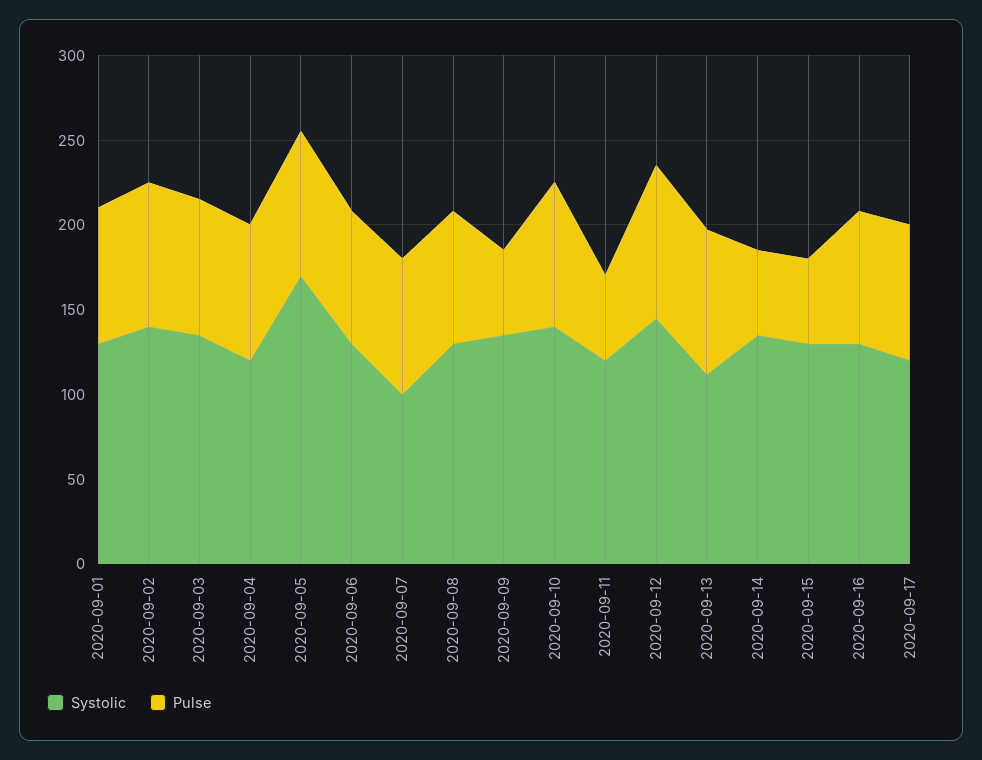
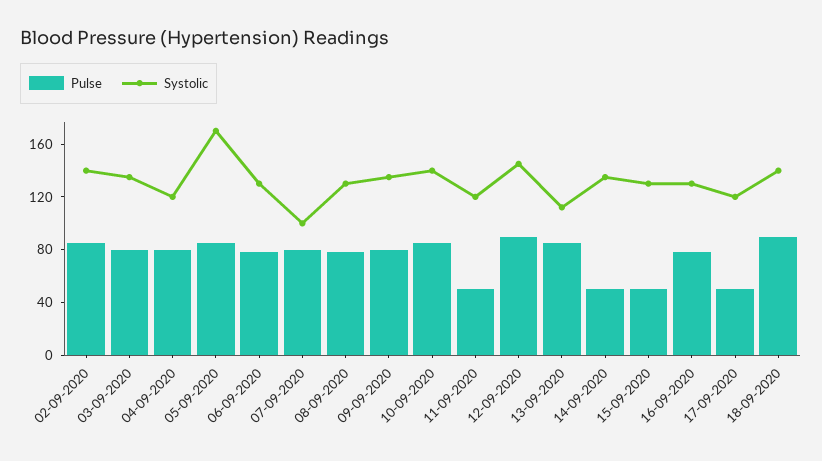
Systolic, 2020-09-01: 130 -> none
Pulse, 2020-09-01: 80 -> none
Pulse, 2020-09-09: 50 -> 80
Pulse, 2020-09-17: 80 -> 50
Pulse, 18-09-2020: none -> 90
Systolic, 18-09-2020: none -> 140

